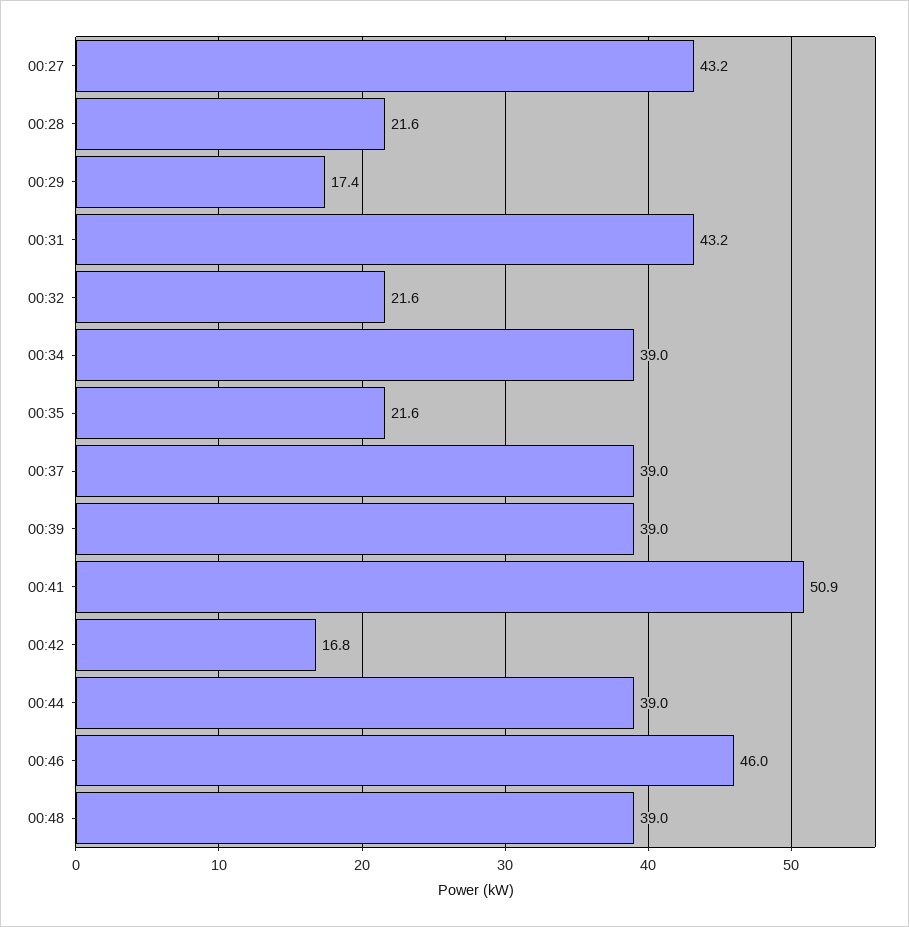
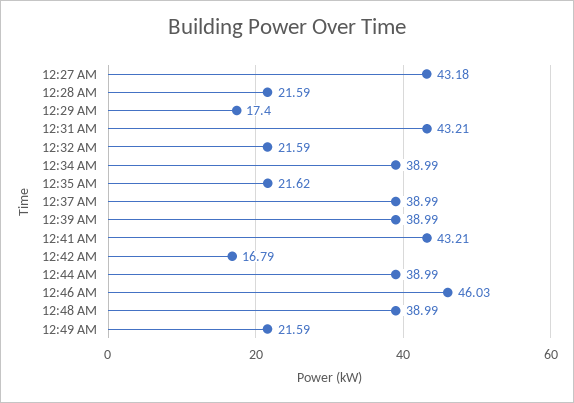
00:41: 50.9 -> 43.21
12:49 AM: none -> 21.59

